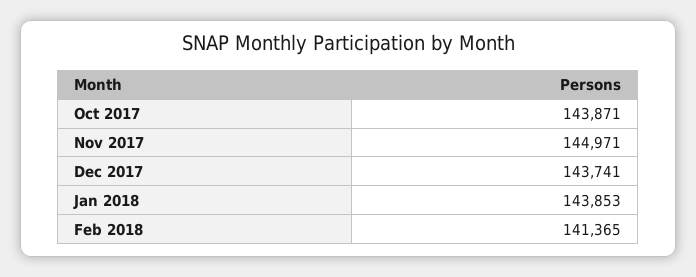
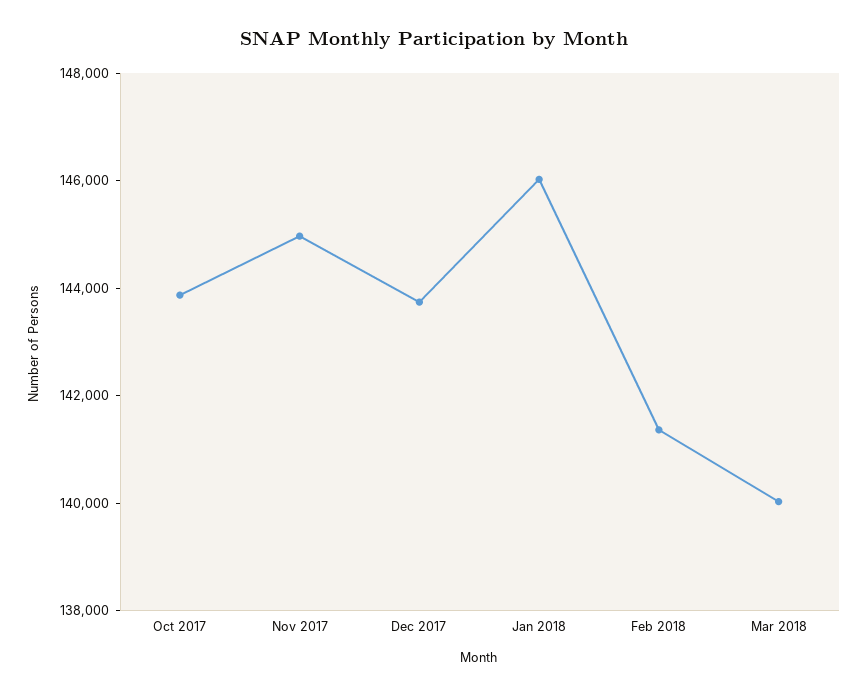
Jan 2018: 143853 -> 146000
Mar 2018: none -> 140000

